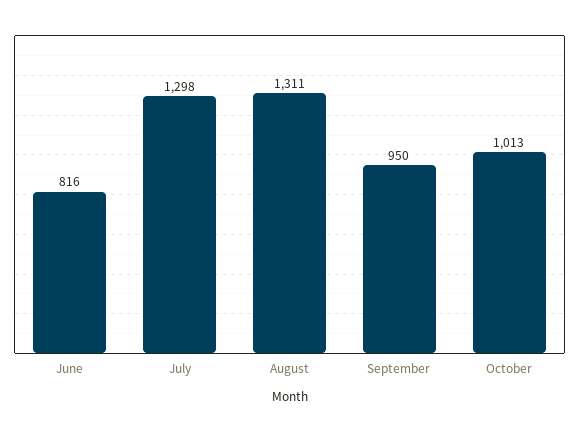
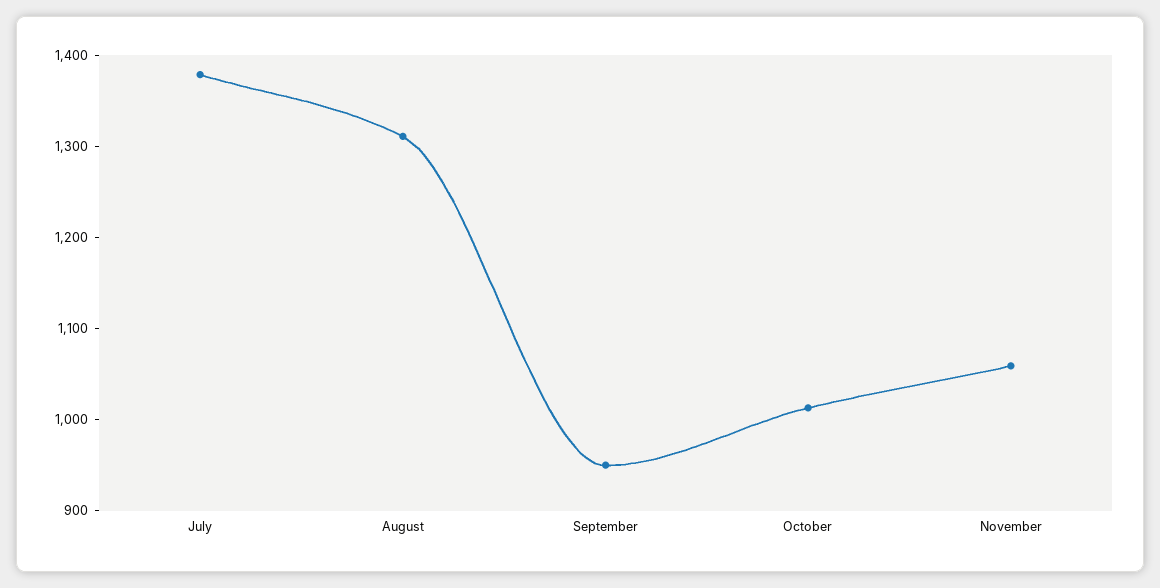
June: 816 -> none
July: 1298 -> 1380
November: none -> 1060

